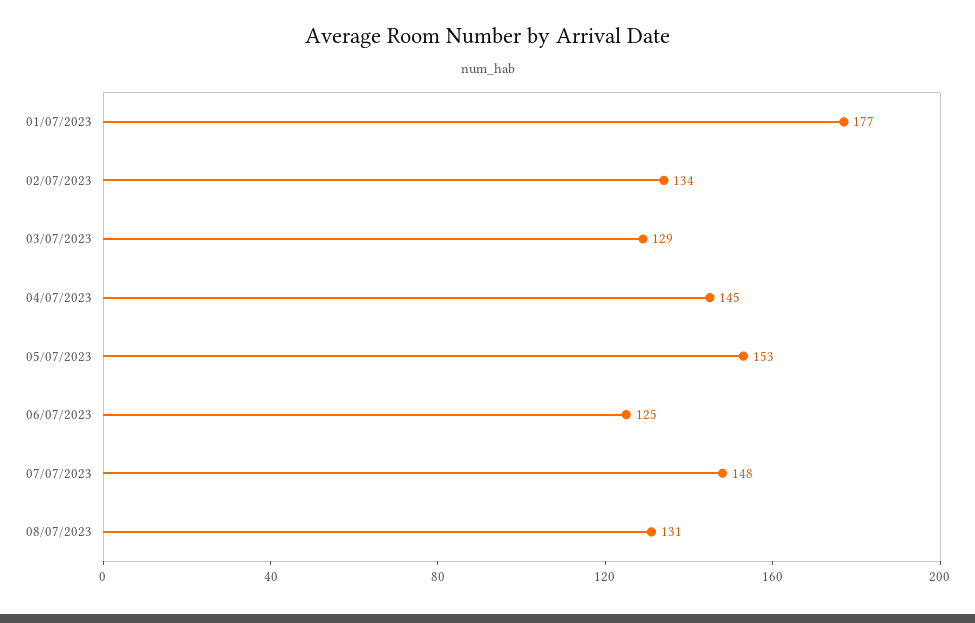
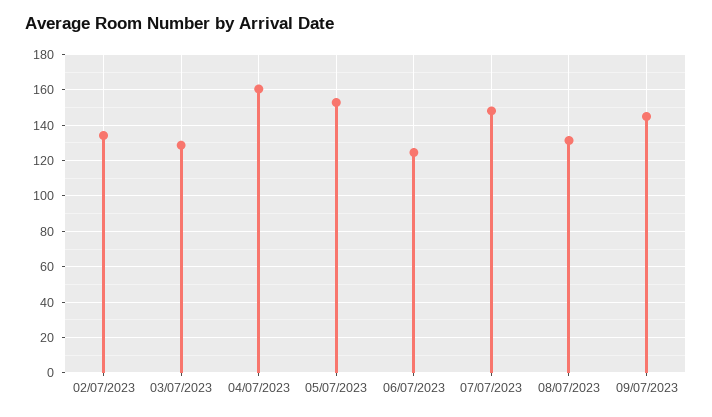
01/07/2023: 177 -> none
04/07/2023: 145 -> 160
09/07/2023: none -> 145

